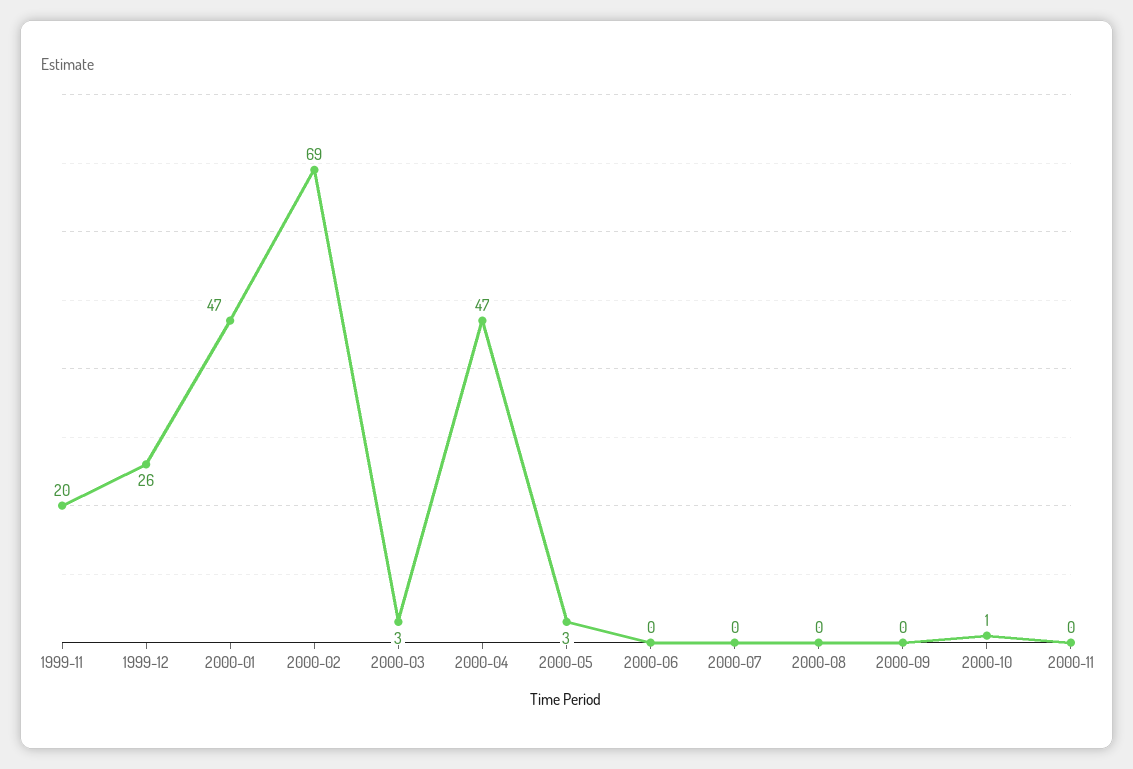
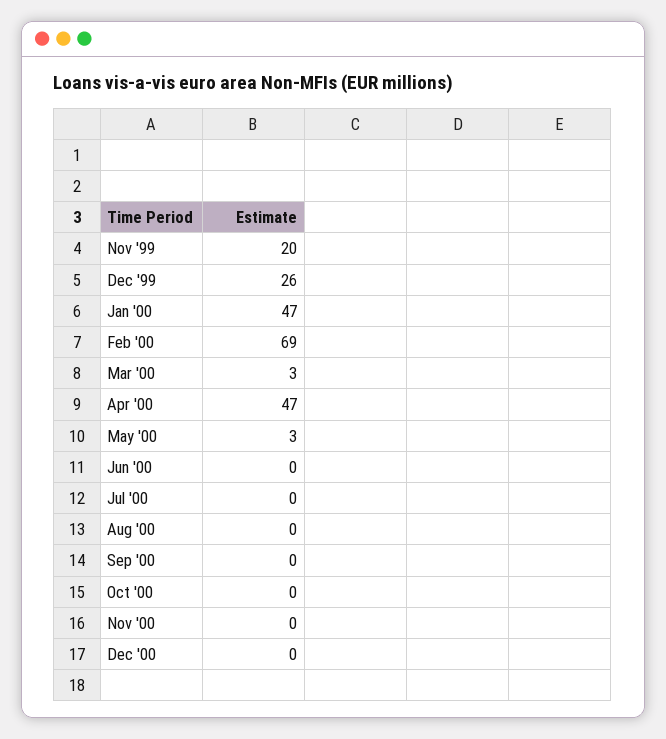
2000-10: 1 -> 0
Dec '00: none -> 0

